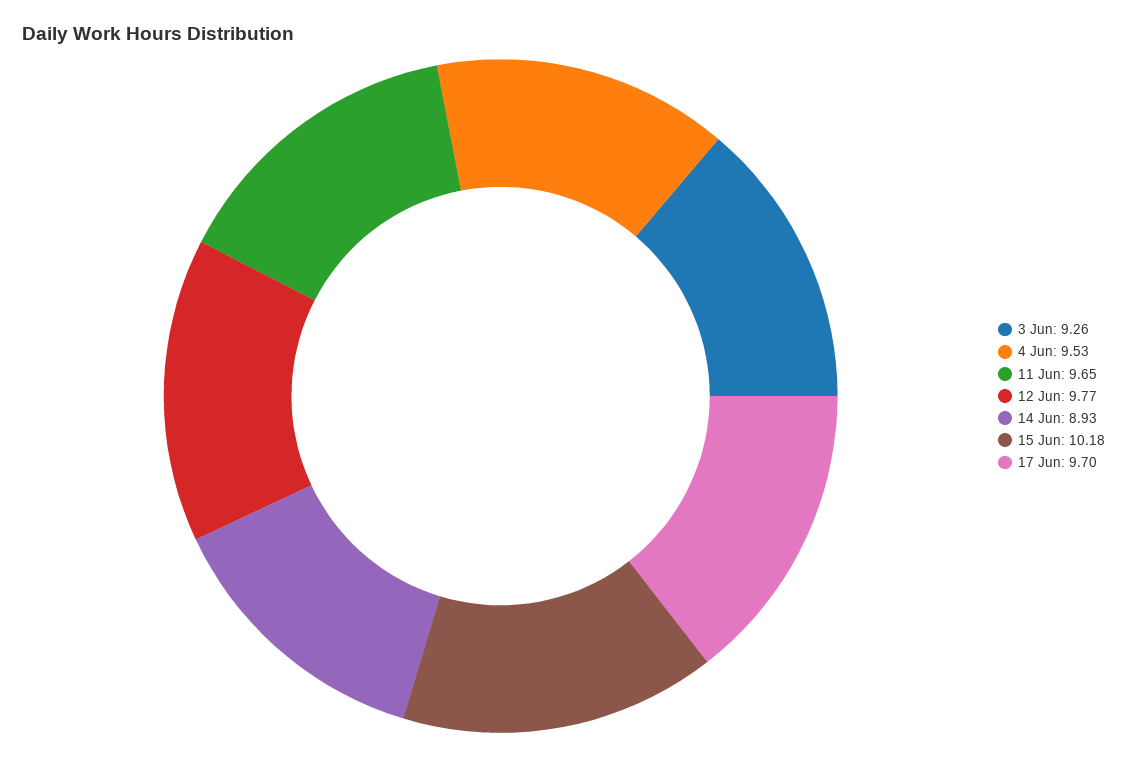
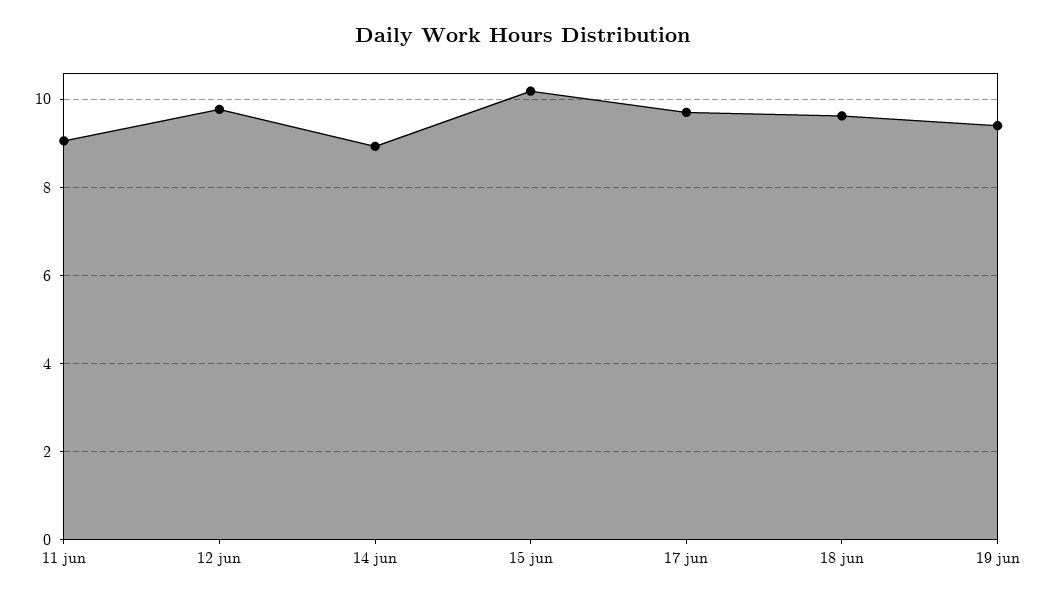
3 Jun: 9.26 -> none
4 Jun: 9.53 -> none
11 Jun: 9.65 -> 9
18 jun: none -> 9.6
19 jun: none -> 9.4

